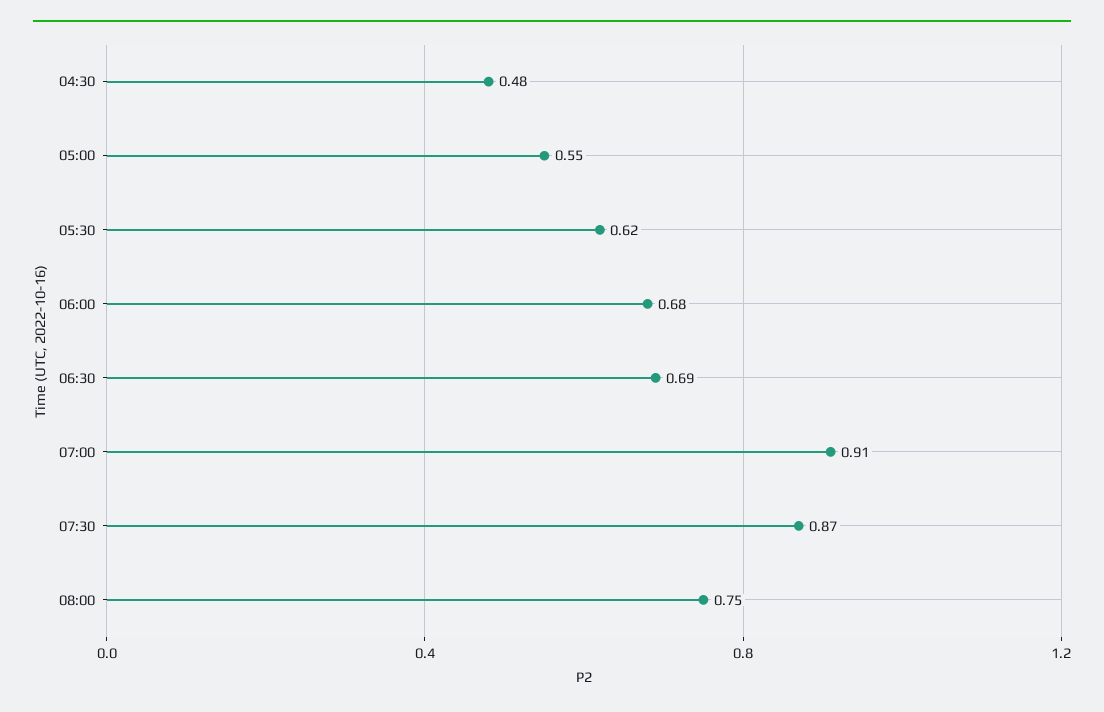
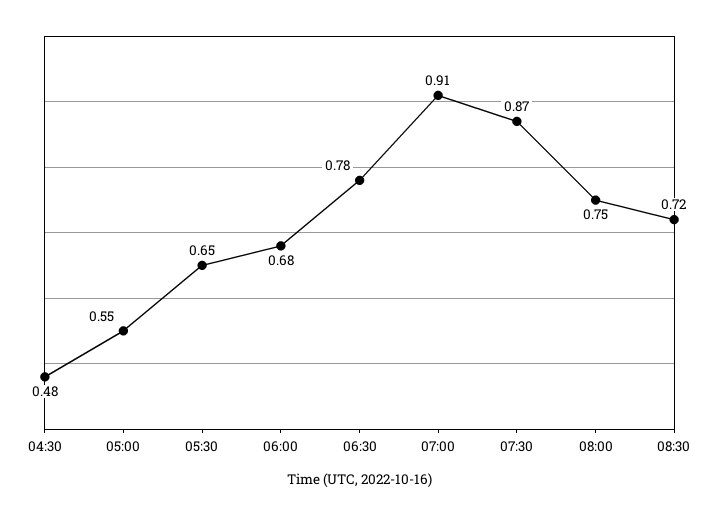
05:30: 0.62 -> 0.65
06:30: 0.69 -> 0.78
08:30: none -> 0.72

